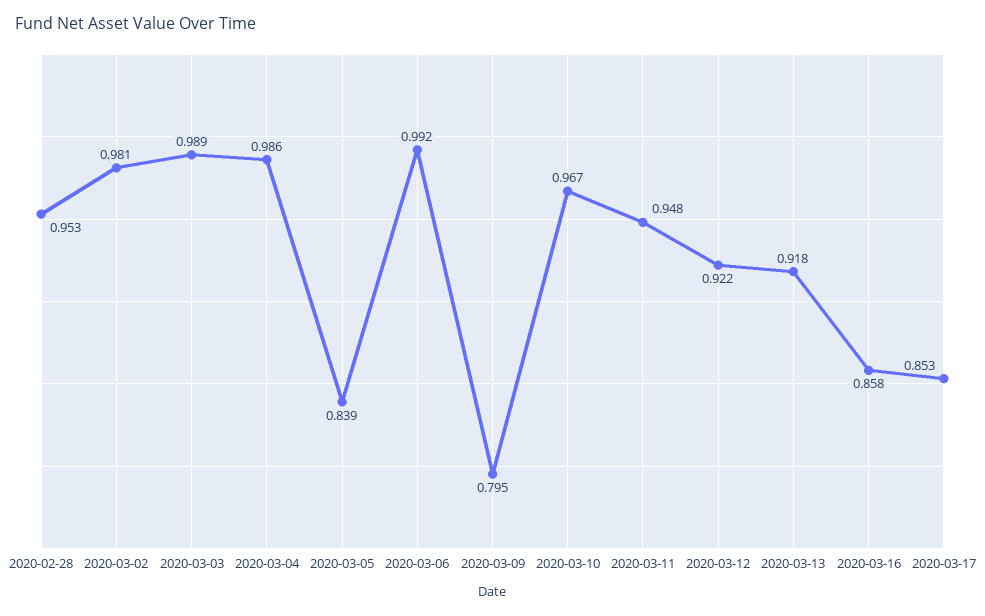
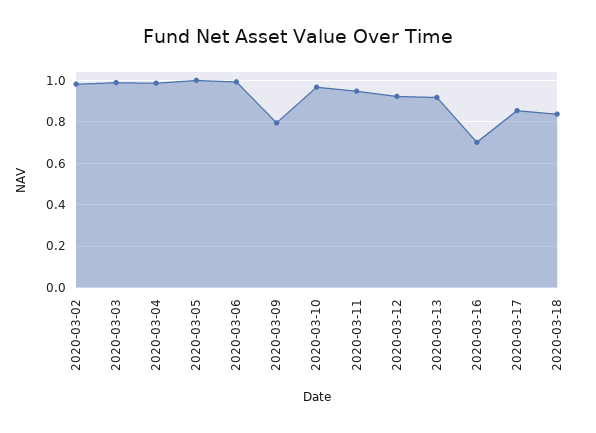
2020-02-28: 0.953 -> none
2020-03-05: 0.839 -> 1
2020-03-16: 0.858 -> 0.7
2020-03-18: none -> 0.85

